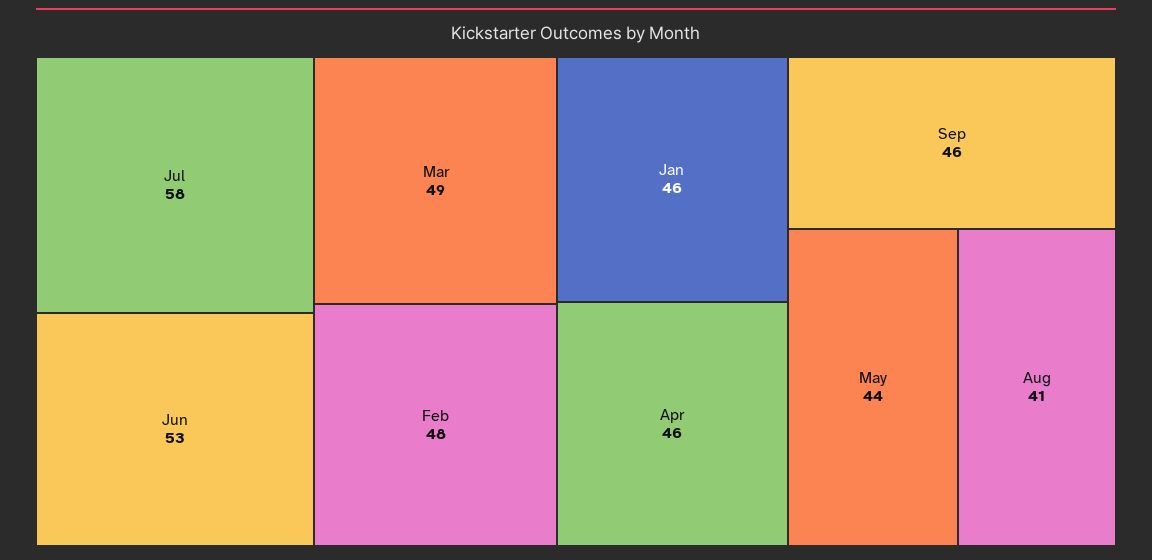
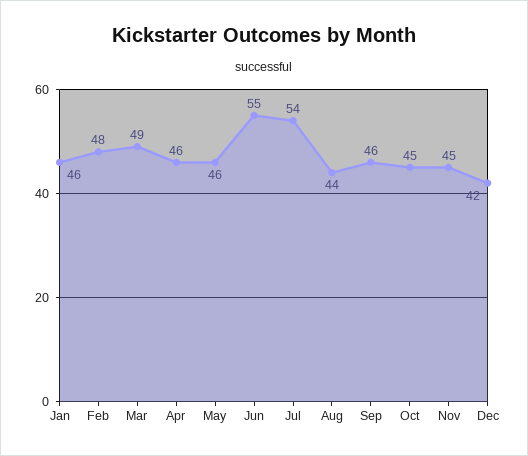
Jul: 58 -> 54
Jun: 53 -> 55
May: 44 -> 46
Aug: 41 -> 44
Oct: none -> 45
Nov: none -> 45
Dec: none -> 42

